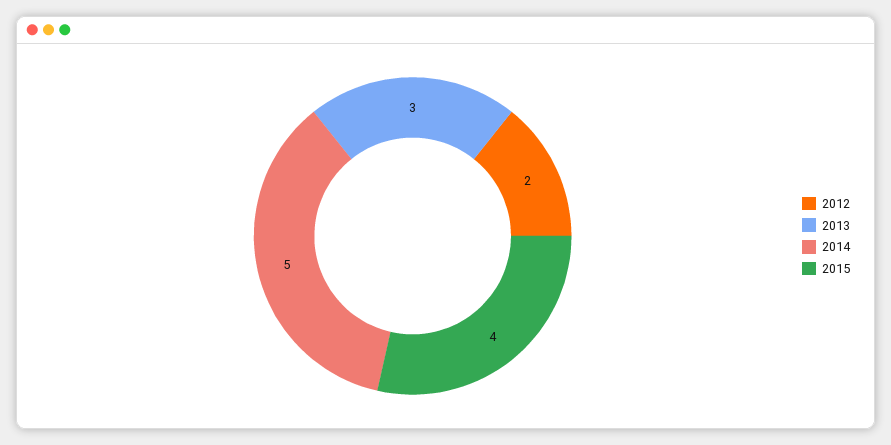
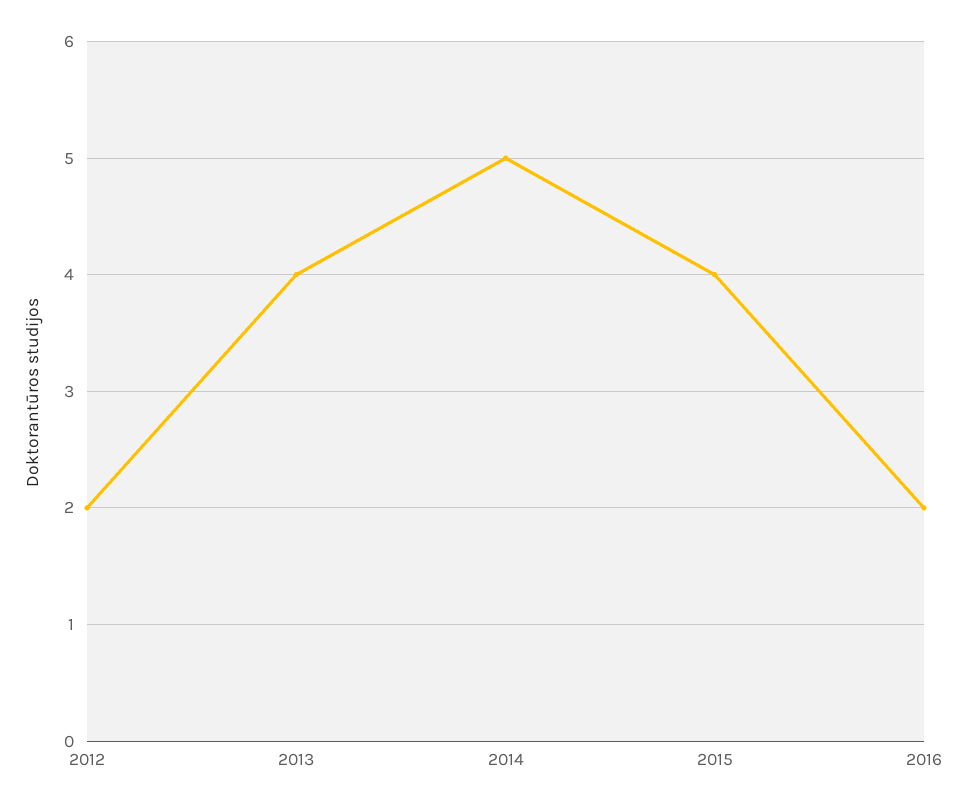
2013: 3 -> 4
2016: none -> 2

